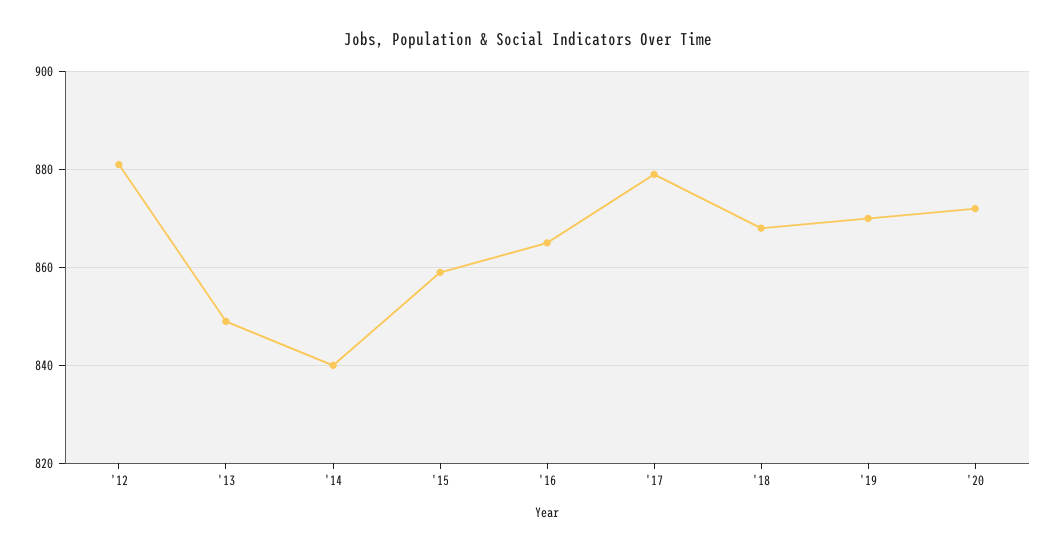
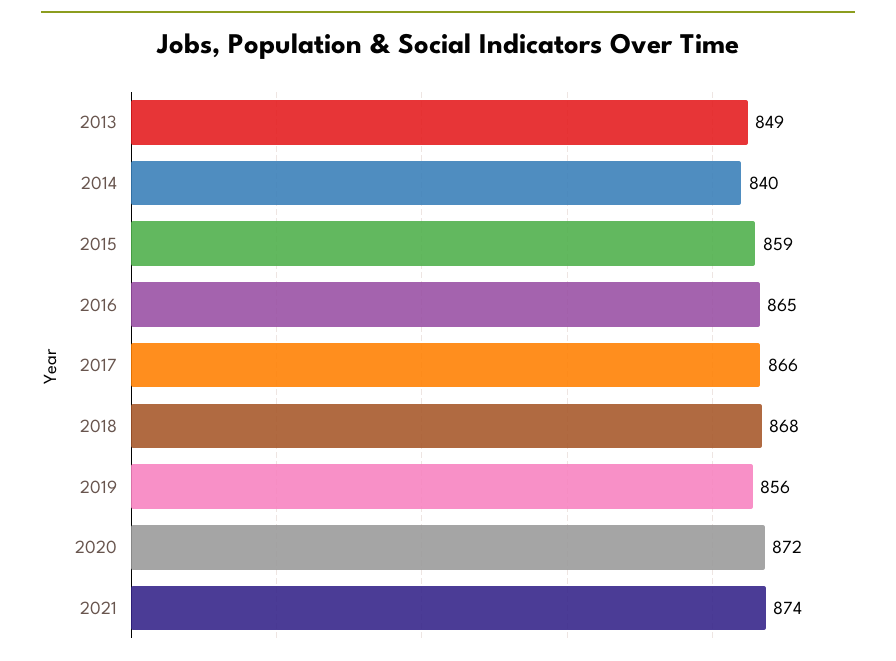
'12: 880 -> none
'17: 880 -> 866
'19: 870 -> 856
2021: none -> 874

